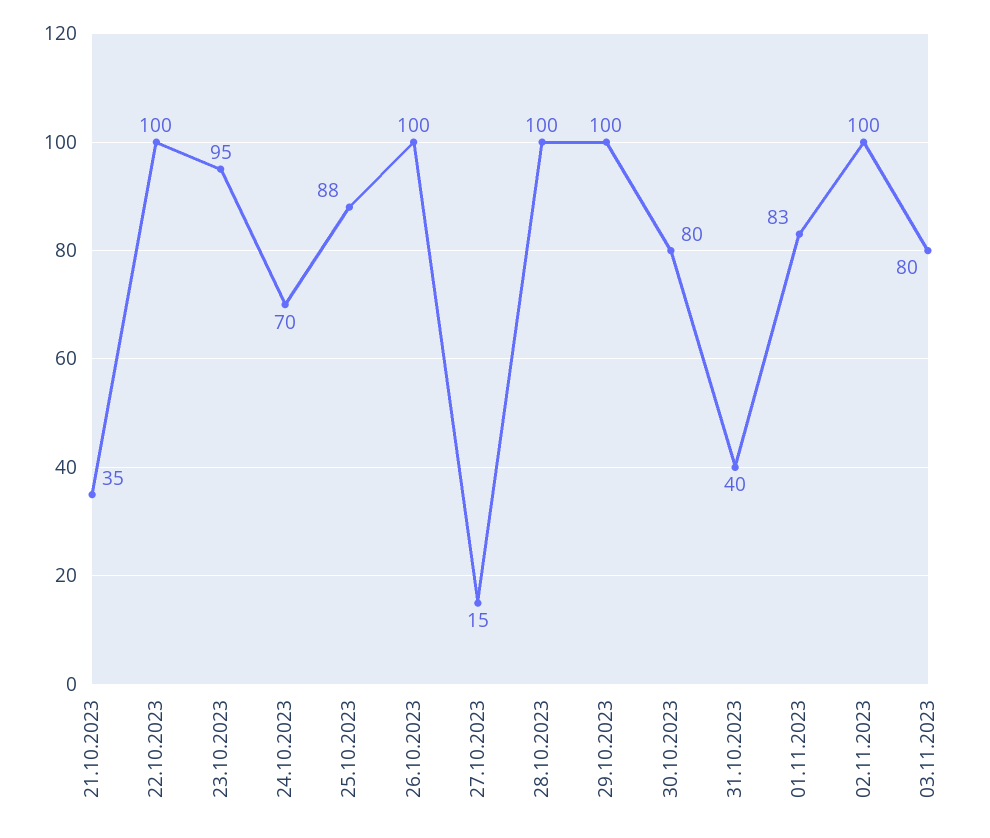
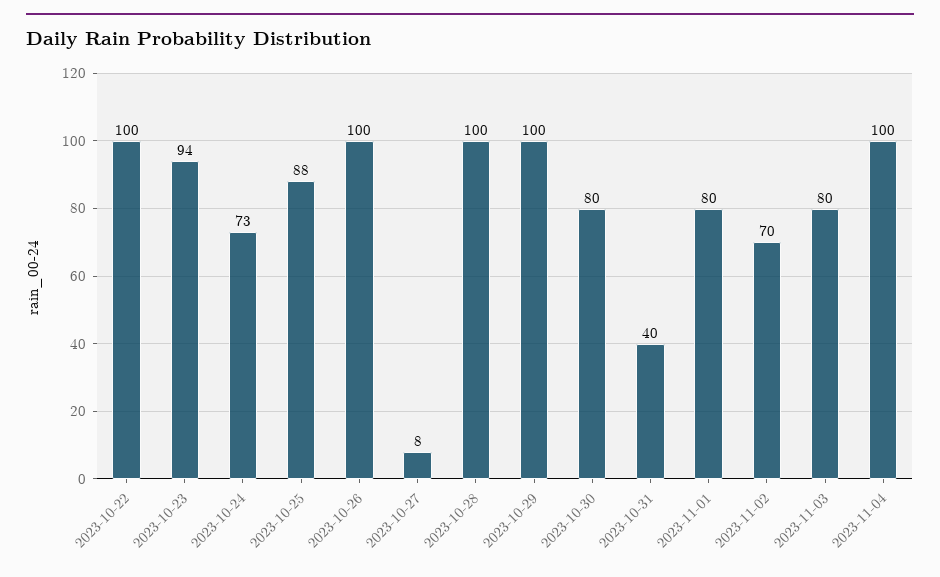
21.10.2023: 35 -> none
23.10.2023: 95 -> 94
24.10.2023: 70 -> 73
27.10.2023: 15 -> 8
01.11.2023: 83 -> 80
02.11.2023: 100 -> 70
2023-11-04: none -> 100

